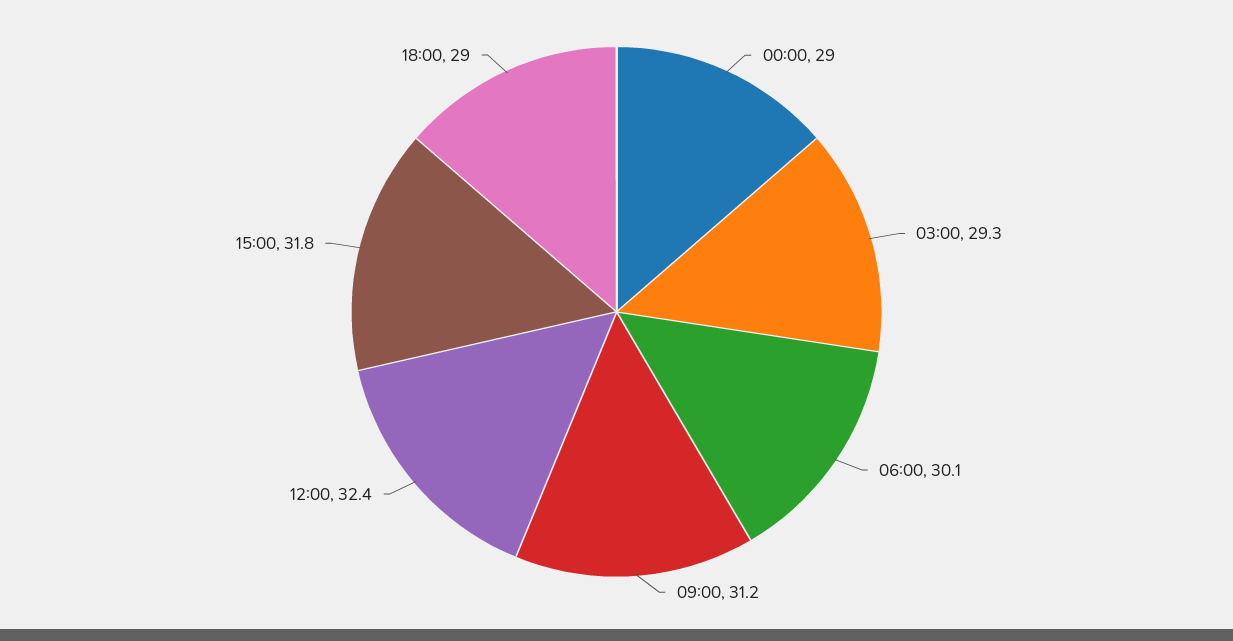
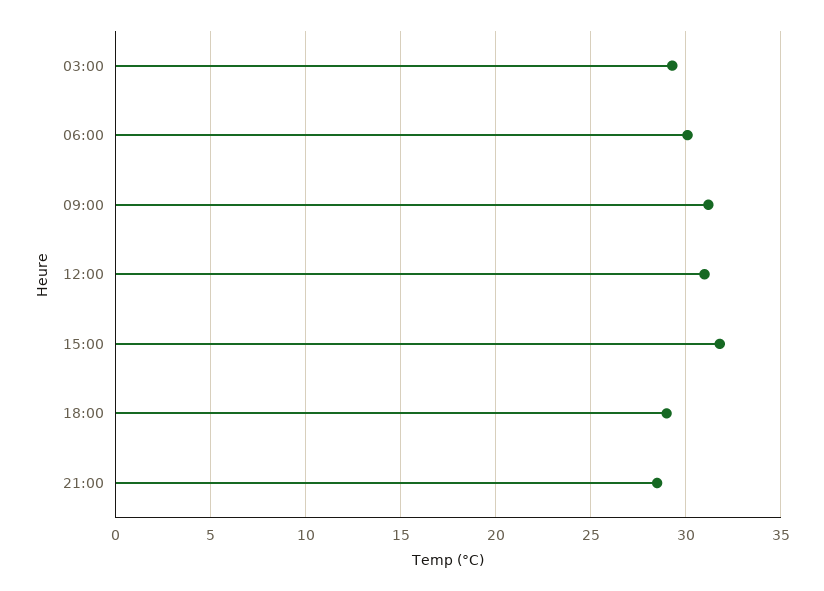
00:00: 29 -> none
12:00: 32.4 -> 31
21:00: none -> 28.5

